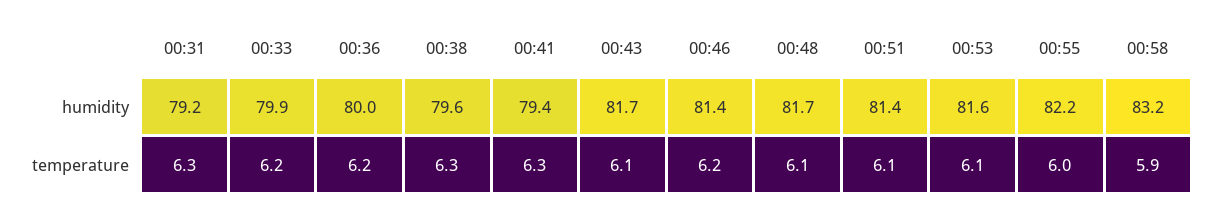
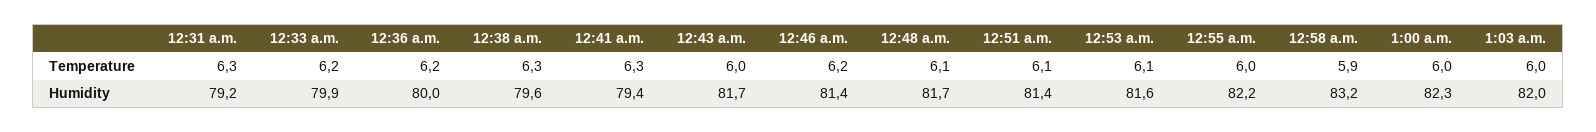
00:43, temperature: 6.1 -> 6
1:00 a.m., temperature: none -> 6
1:03 a.m., temperature: none -> 6
1:00 a.m., humidity: none -> 82.3
1:03 a.m., humidity: none -> 82

